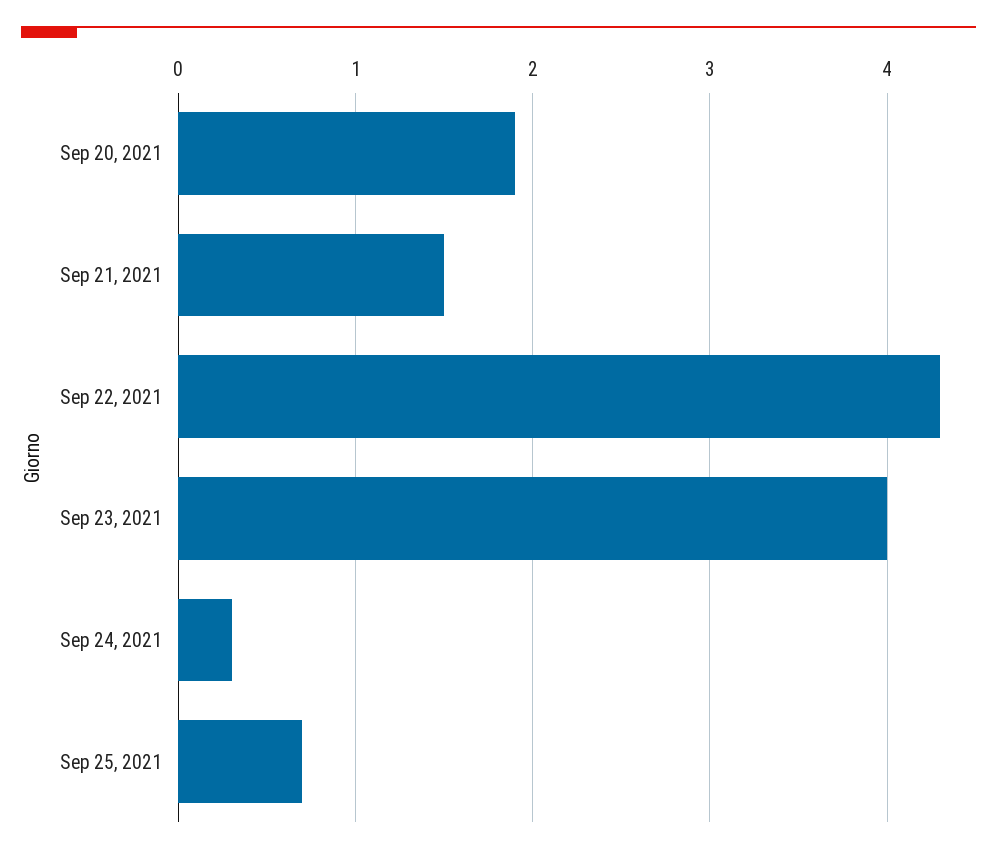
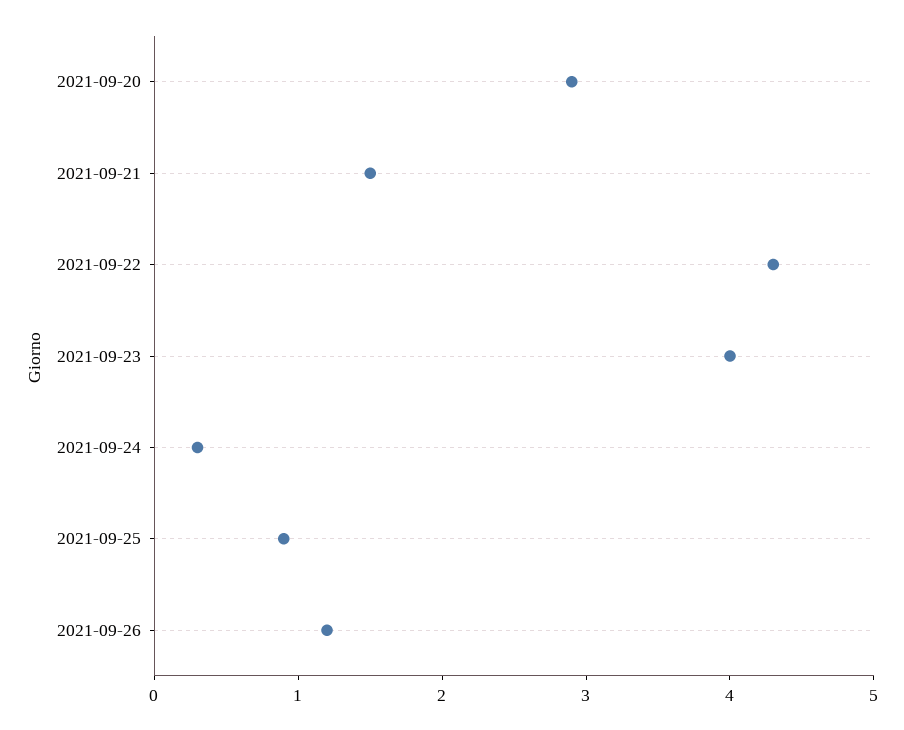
Sep 20, 2021: 1.9 -> 2.9
Sep 25, 2021: 0.7 -> 0.9
2021-09-26: none -> 1.2

